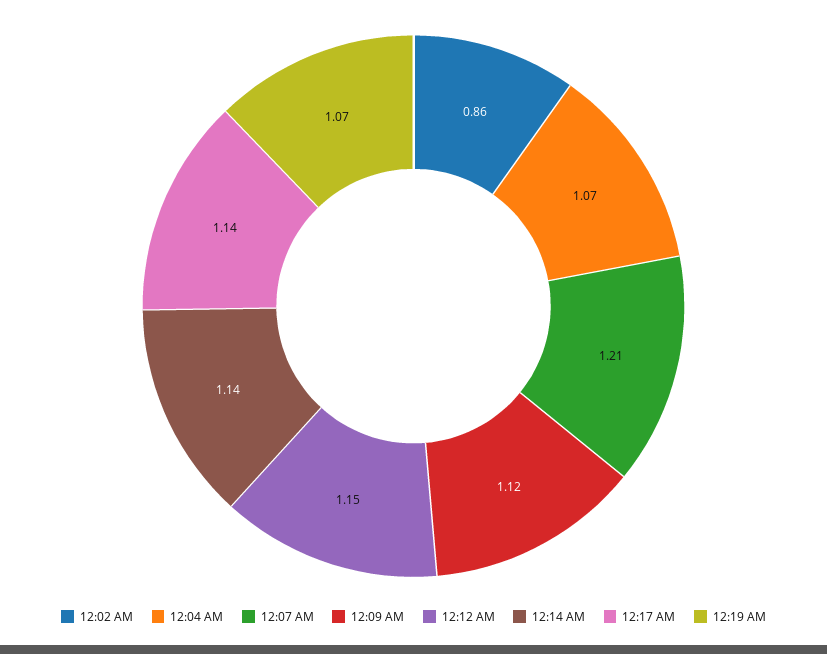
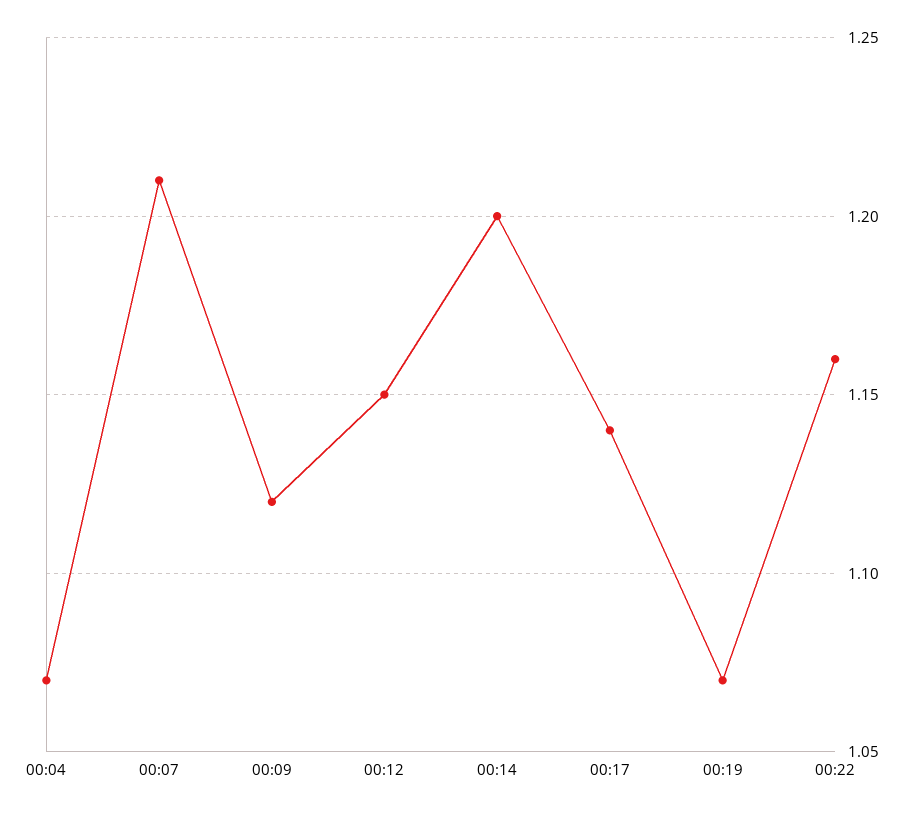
12:02 AM: 0.86 -> none
12:14 AM: 1.14 -> 1.2
00:22: none -> 1.16

